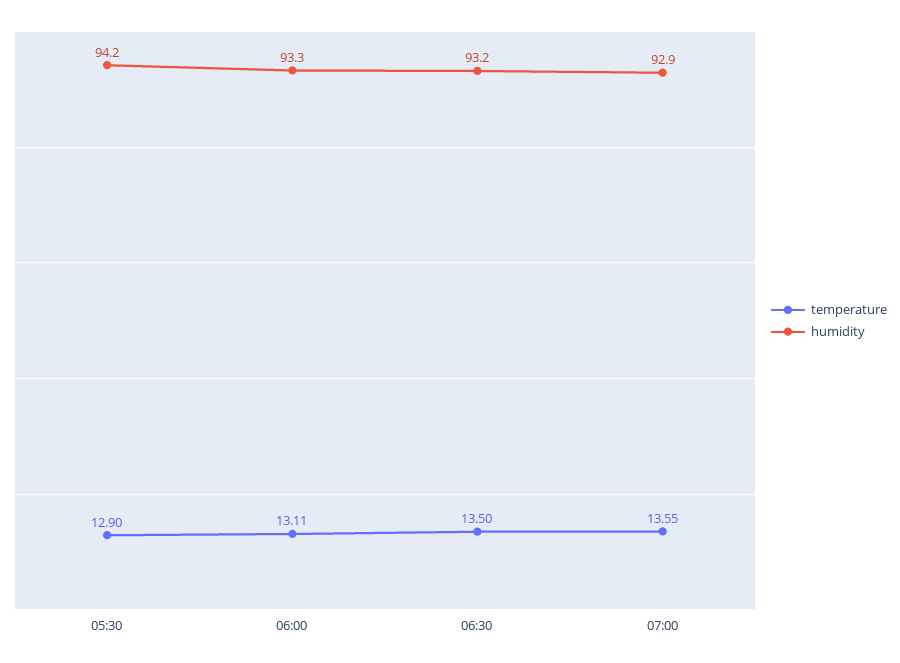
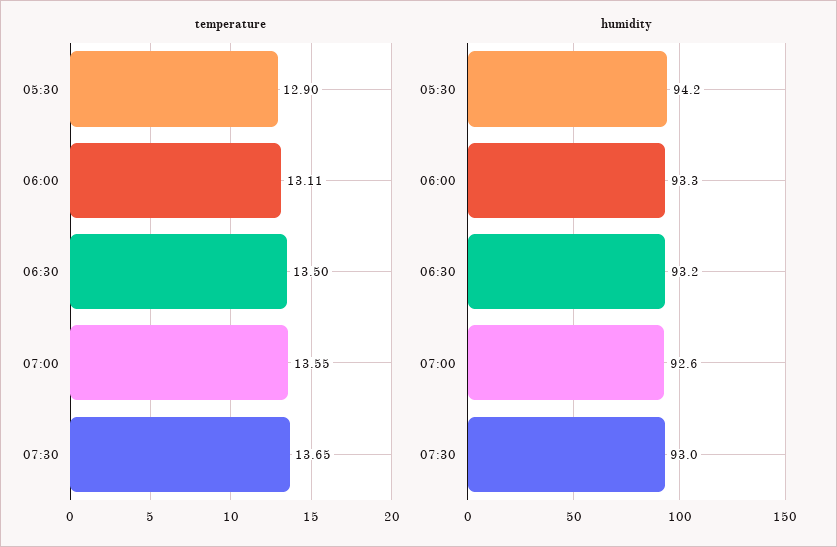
humidity, 07:00: 92.9 -> 92.6
temperature, 07:30: none -> 13.65
humidity, 07:30: none -> 93

